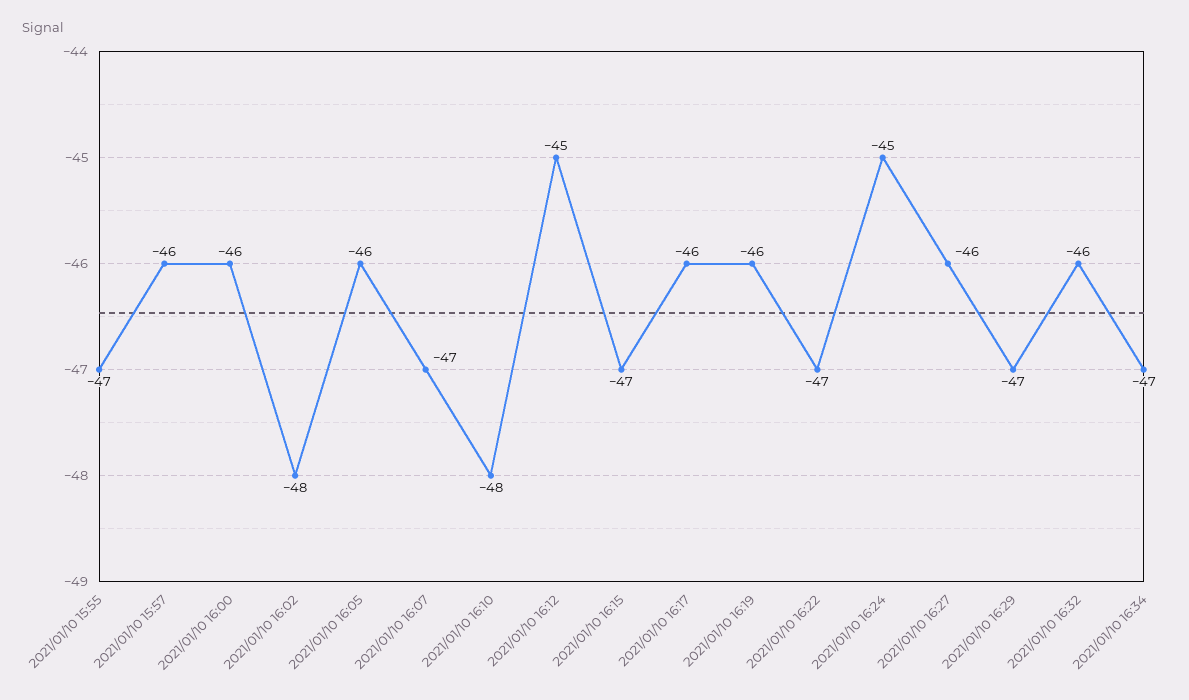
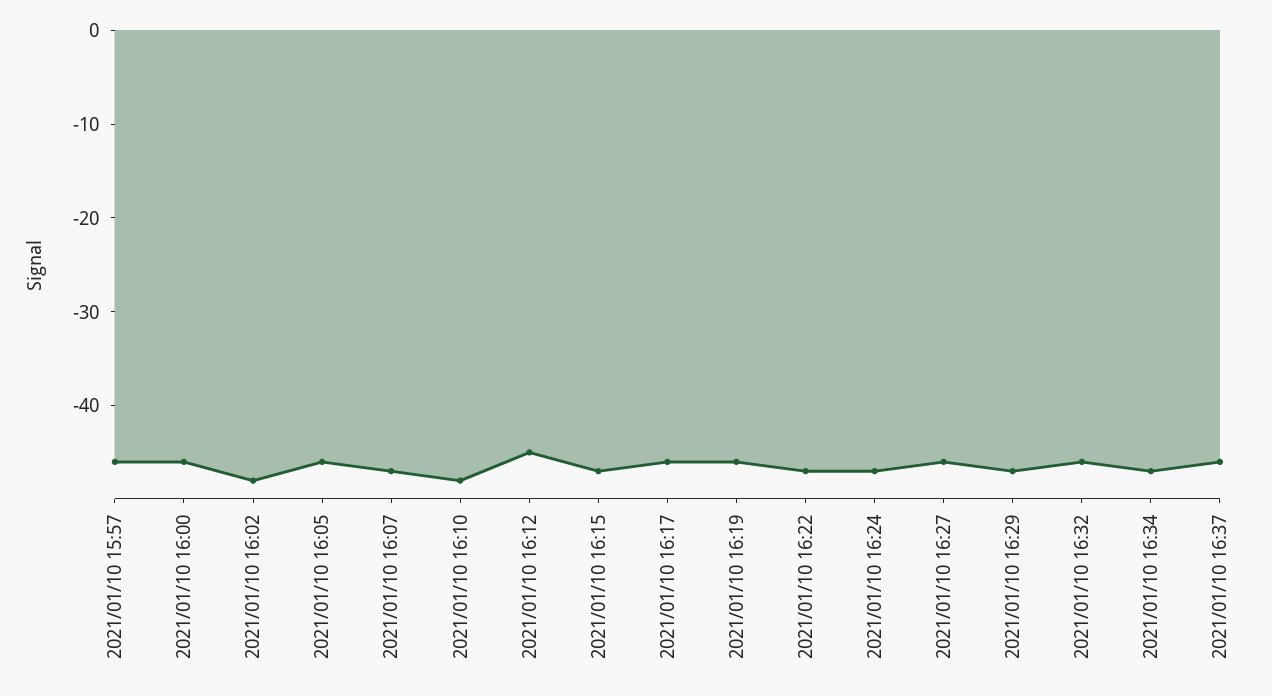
2021/01/10 15:55: -47 -> none
2021/01/10 16:24: -45 -> -47
2021/01/10 16:37: none -> -46

